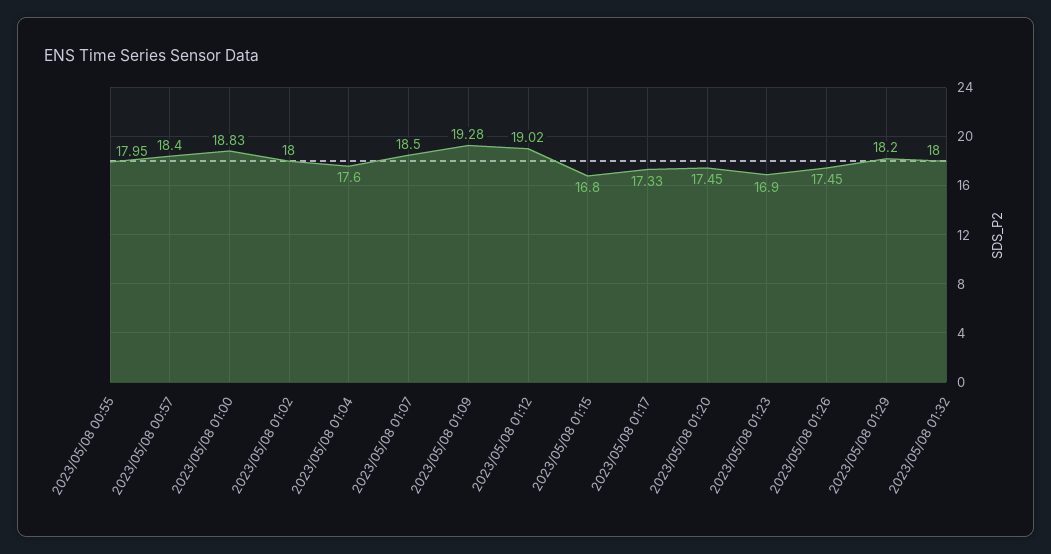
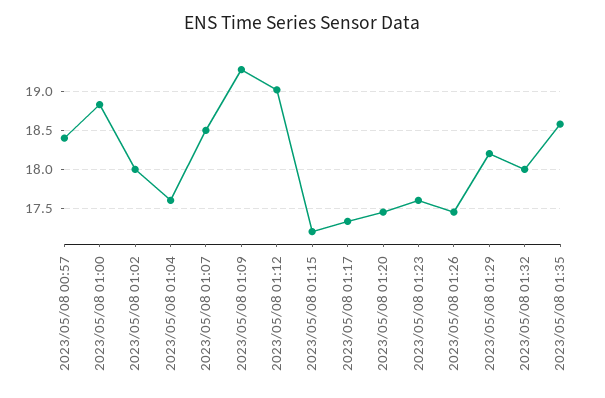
2023/05/08 00:55: 17.95 -> none
2023/05/08 01:15: 16.8 -> 17.2
2023/05/08 01:23: 16.9 -> 17.6
2023/05/08 01:35: none -> 18.6

